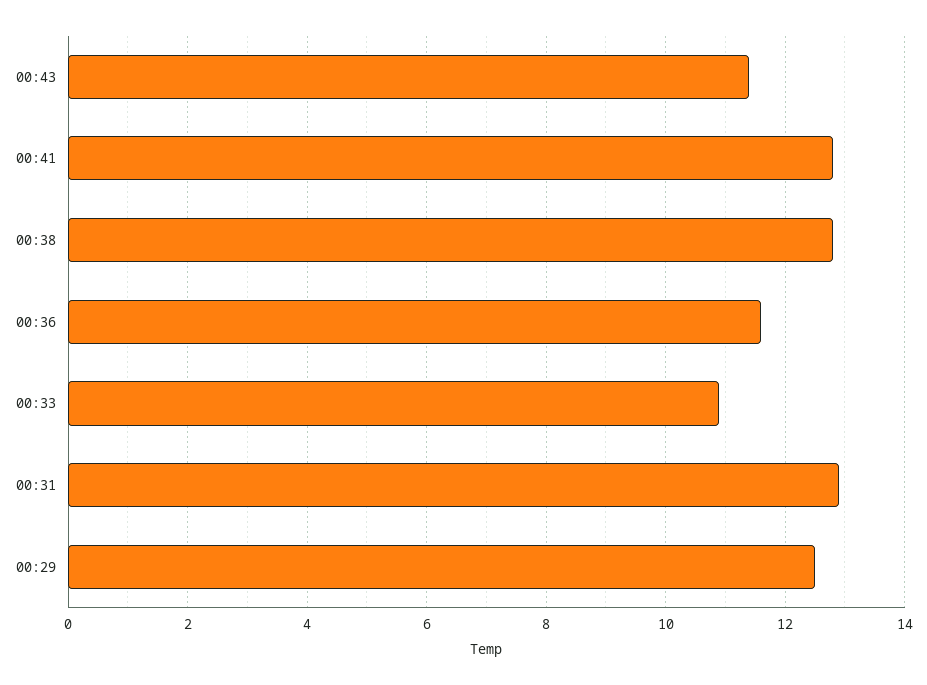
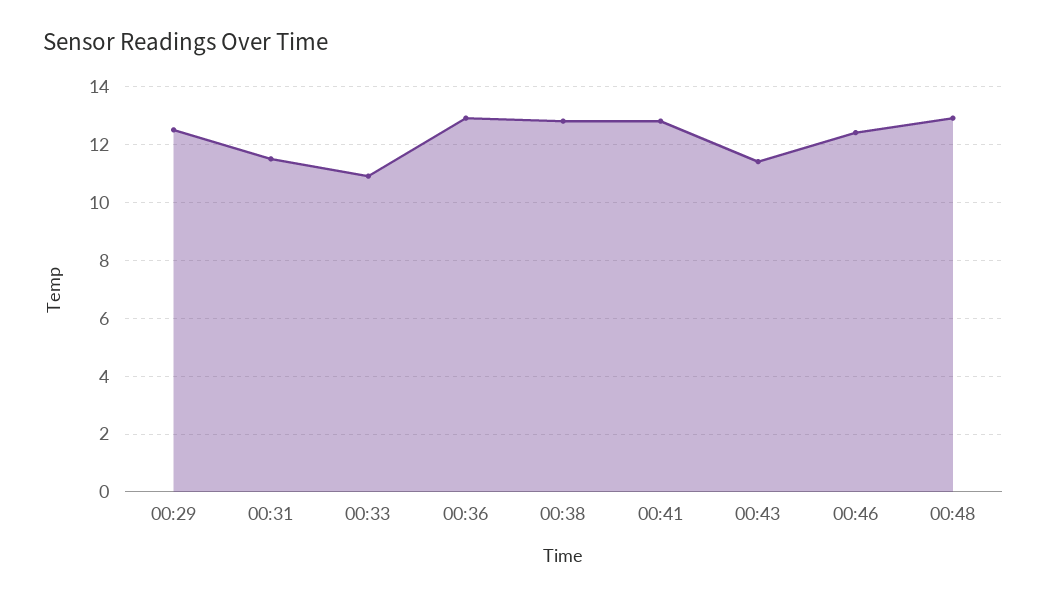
00:36: 11.5 -> 13
00:31: 13 -> 11.5
00:46: none -> 12.5
00:48: none -> 13

